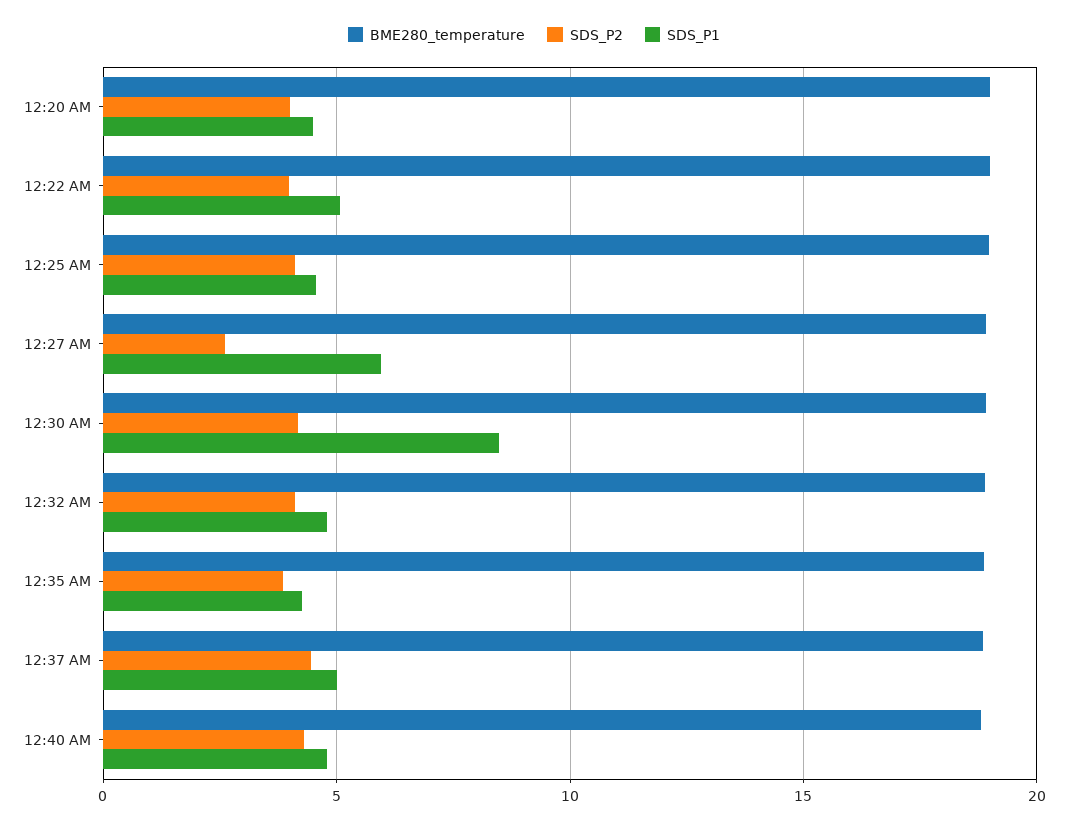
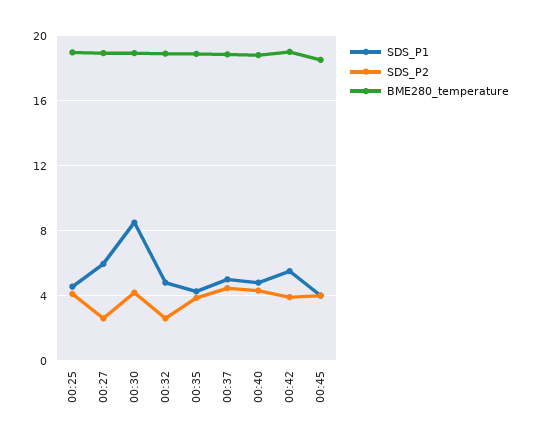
BME280_temperature, 12:20 AM: 19 -> none
SDS_P2, 12:20 AM: 4 -> none
SDS_P1, 12:20 AM: 4.5 -> none
BME280_temperature, 12:22 AM: 19 -> none
SDS_P2, 12:22 AM: 4 -> none
SDS_P1, 12:22 AM: 5 -> none
SDS_P2, 12:32 AM: 4 -> 2.5
SDS_P1, 00:42: none -> 5.5
SDS_P2, 00:42: none -> 4
BME280_temperature, 00:42: none -> 19
SDS_P1, 00:45: none -> 4
SDS_P2, 00:45: none -> 4
BME280_temperature, 00:45: none -> 18.5

